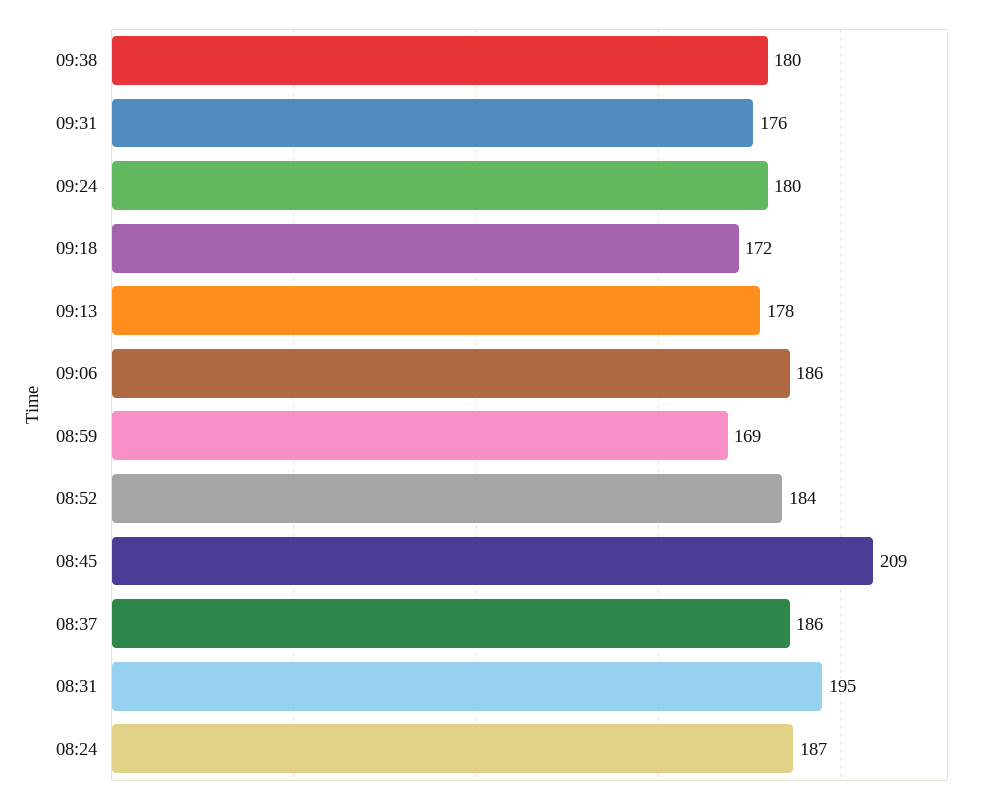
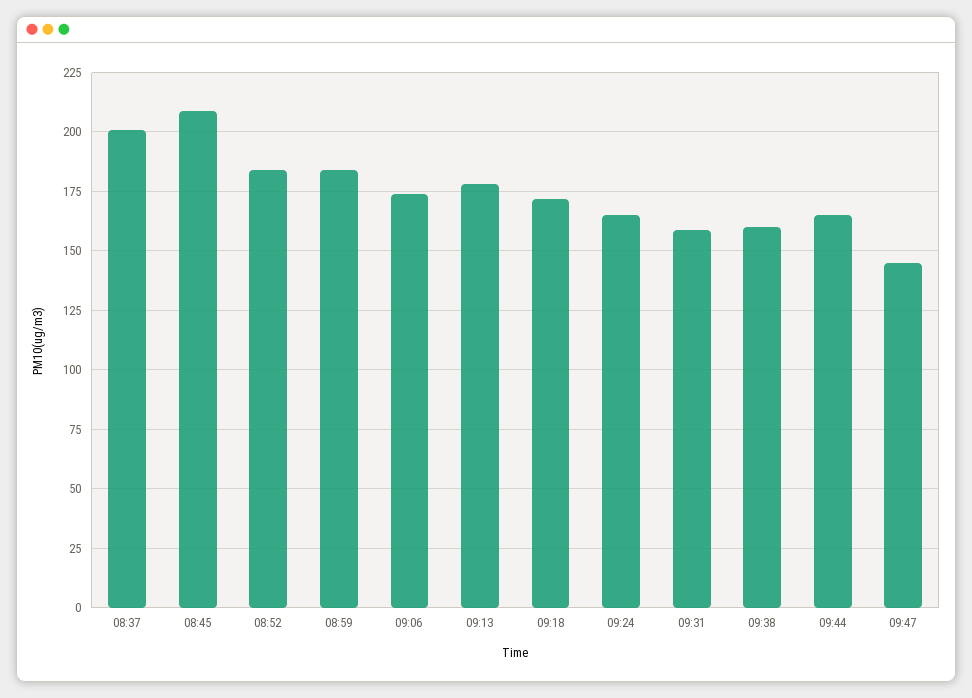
09:38: 180 -> 160
09:31: 176 -> 160
09:24: 180 -> 165
09:06: 186 -> 175
08:59: 169 -> 185
08:37: 186 -> 200
08:31: 195 -> none
08:24: 187 -> none
09:44: none -> 165
09:47: none -> 145

